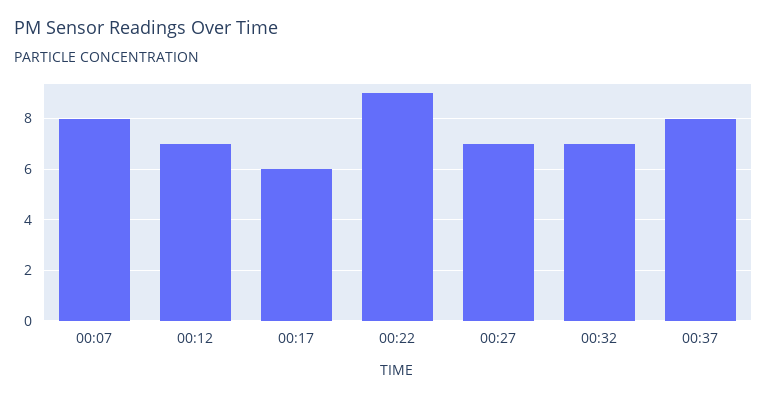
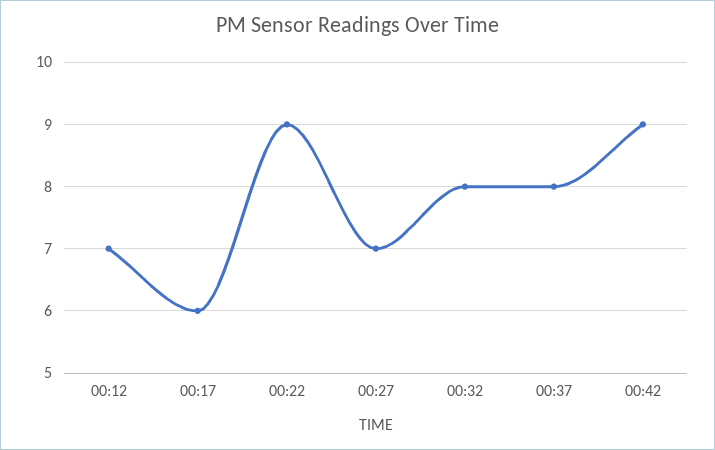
00:07: 8 -> none
00:32: 7 -> 8
00:42: none -> 9

